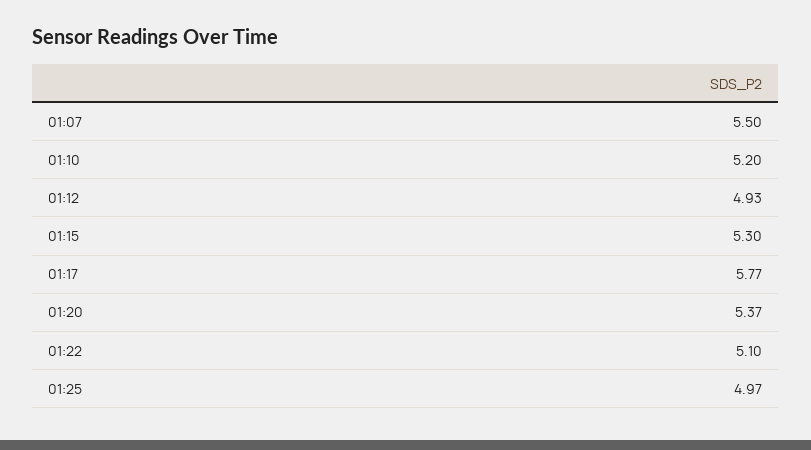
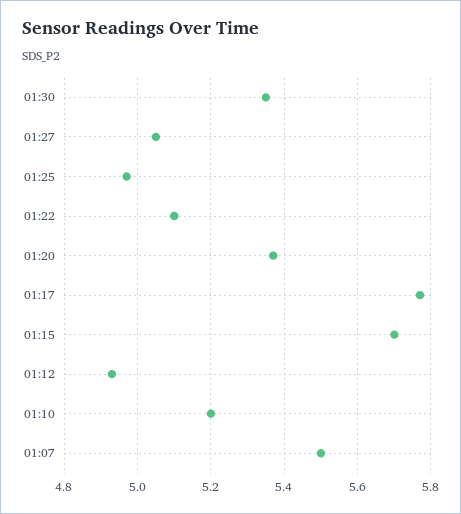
01:15: 5.3 -> 5.7
01:30: none -> 5.35
01:27: none -> 5.05

